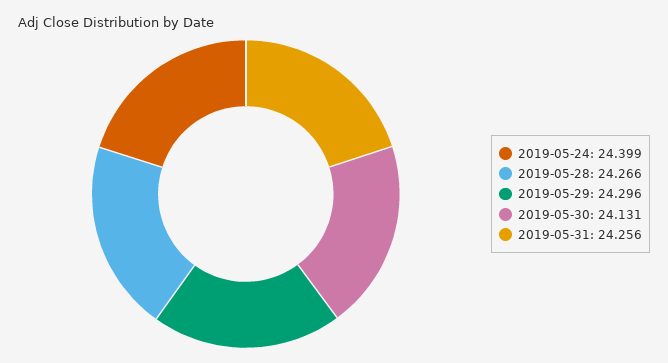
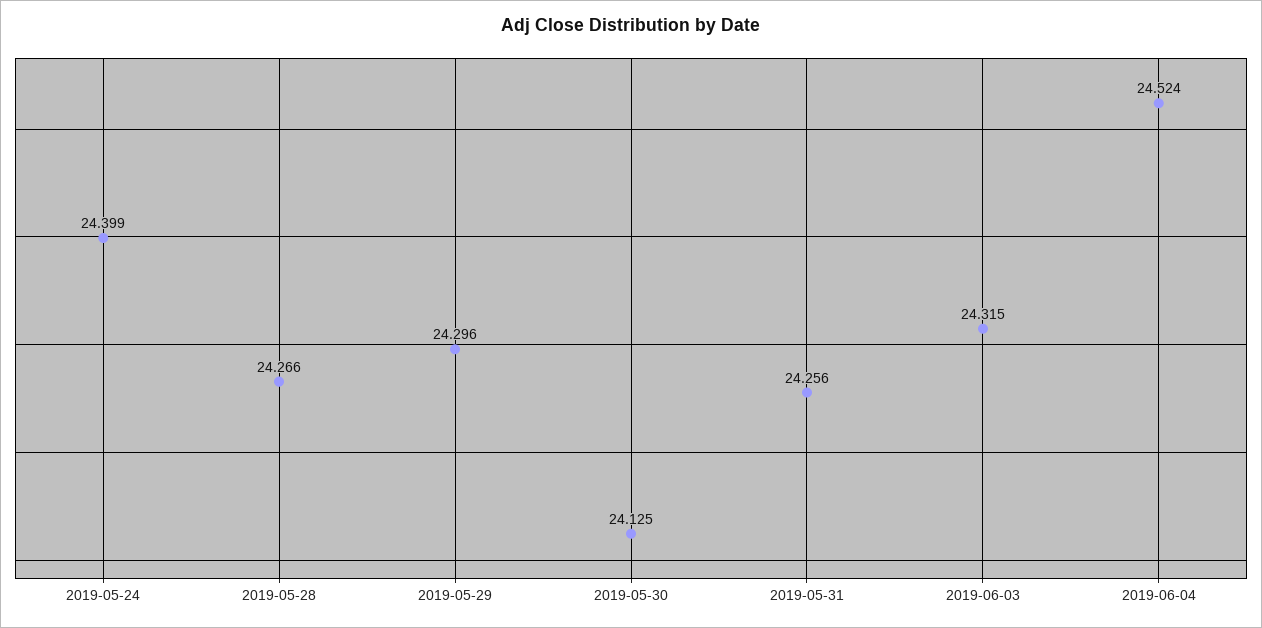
2019-05-30: 24.131 -> 24.125
2019-06-03: none -> 24.315
2019-06-04: none -> 24.524

